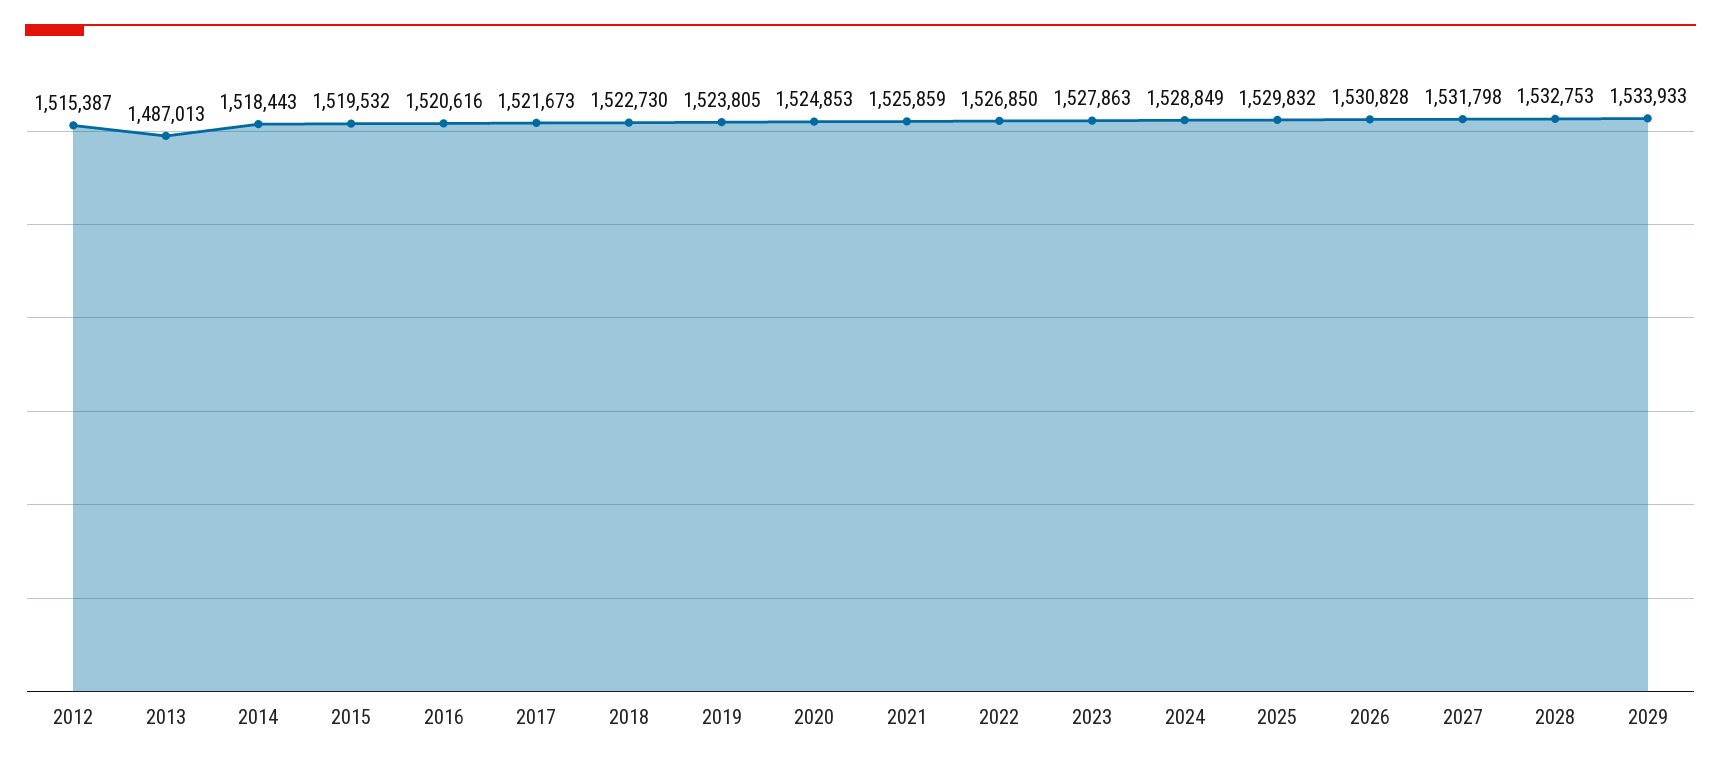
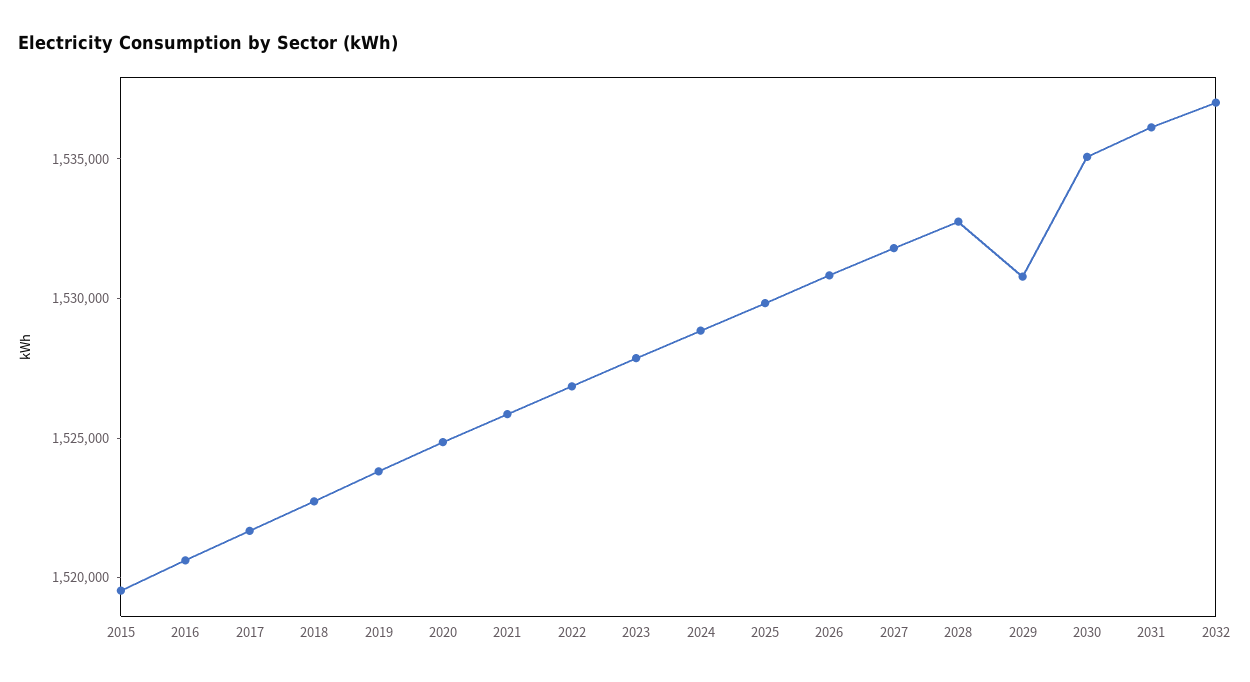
2012: 1515387 -> none
2013: 1487013 -> none
2014: 1518443 -> none
2029: 1533933 -> 1531000
2030: none -> 1535000
2031: none -> 1536000
2032: none -> 1537000

